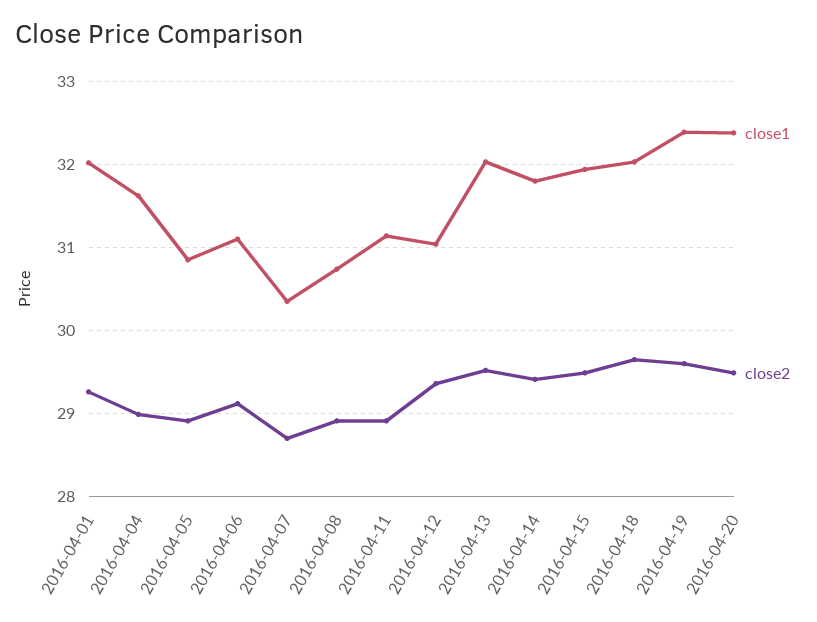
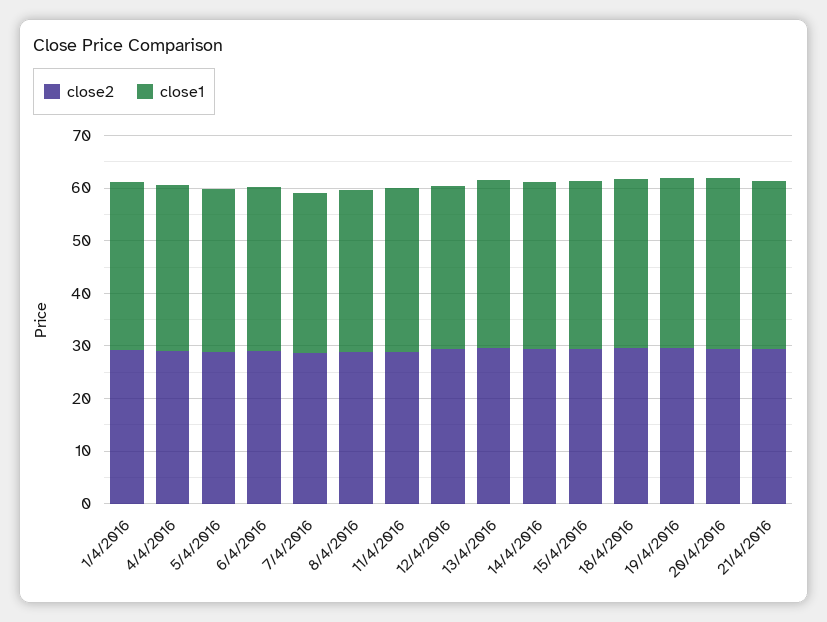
close2, 21/4/2016: none -> 30
close1, 21/4/2016: none -> 32

